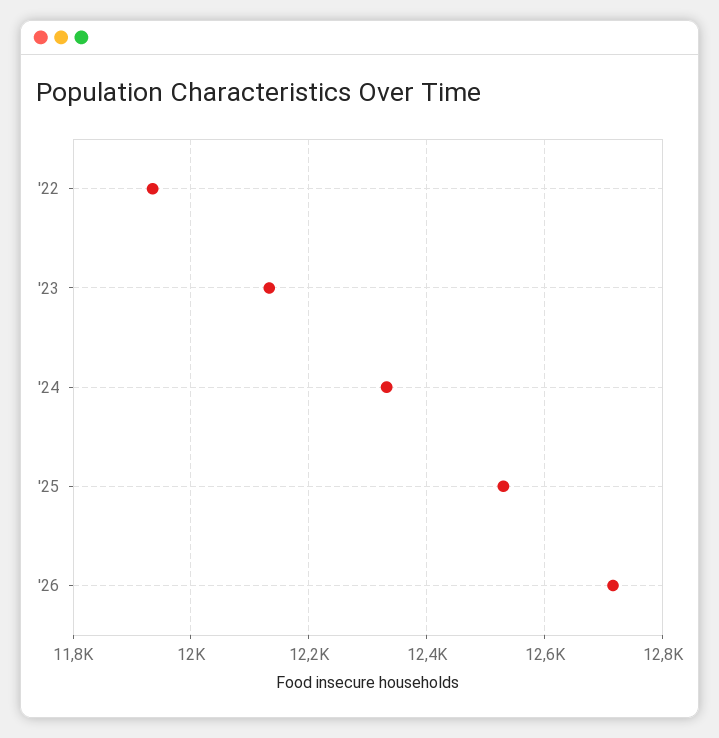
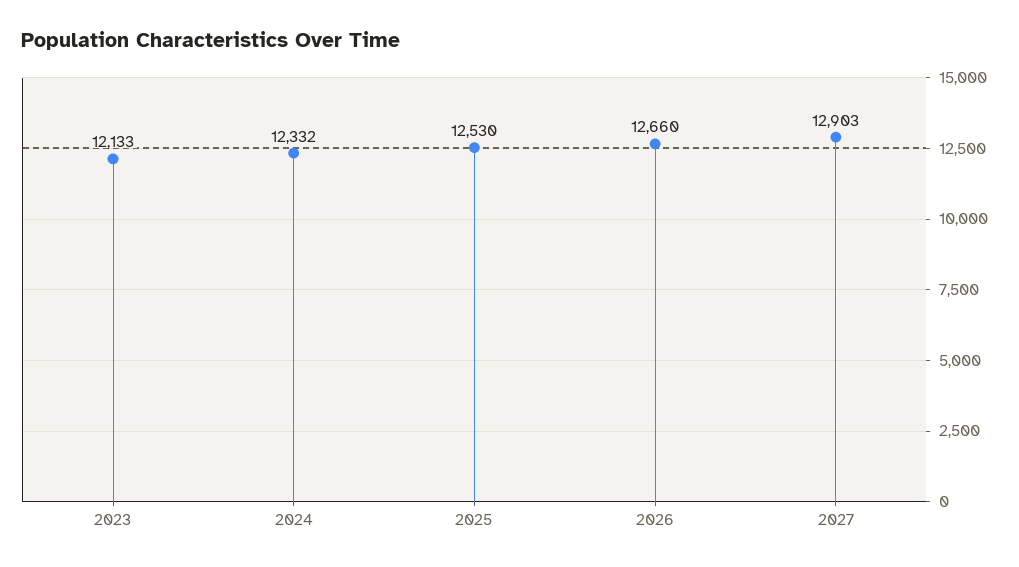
'22: 11940 -> none
'26: 12720 -> 12660
2027: none -> 12903

